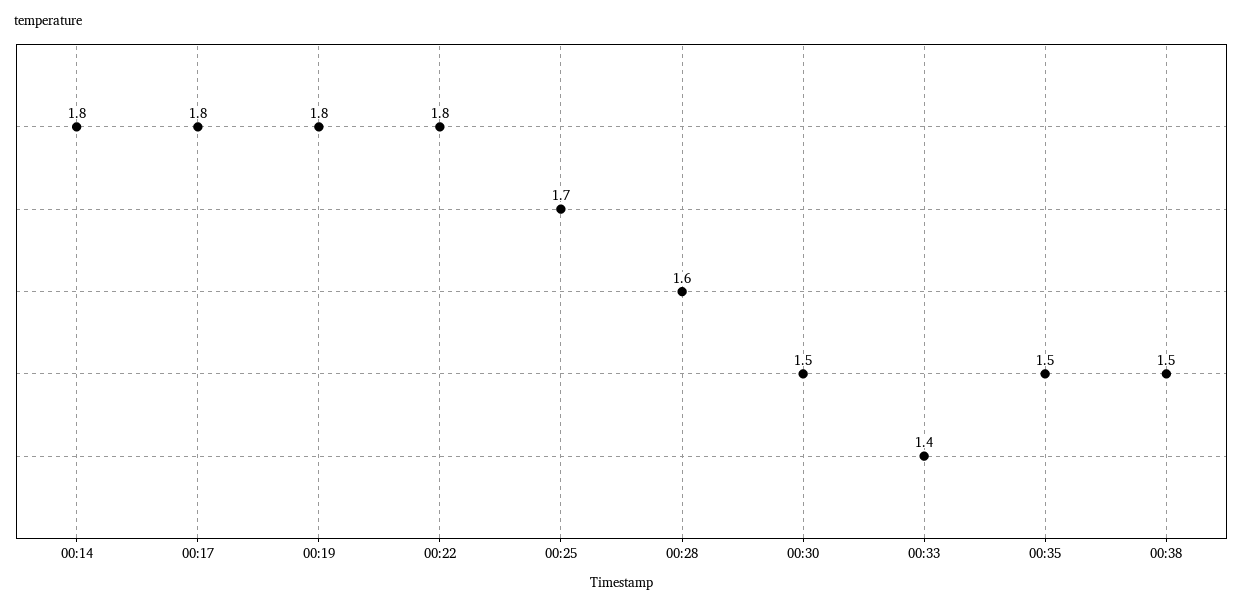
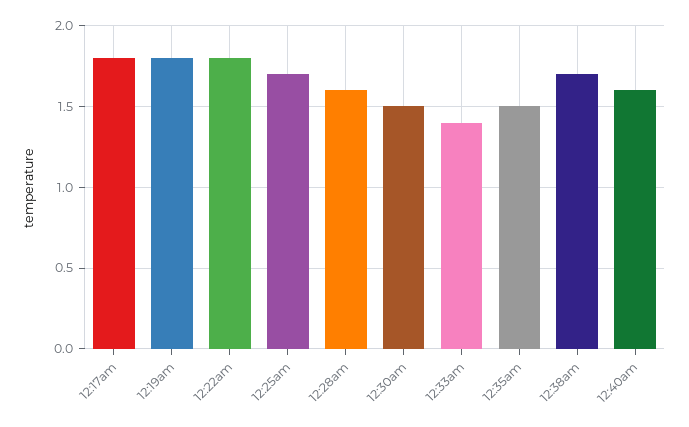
00:14: 1.8 -> none
00:38: 1.5 -> 1.7
12:40am: none -> 1.6

